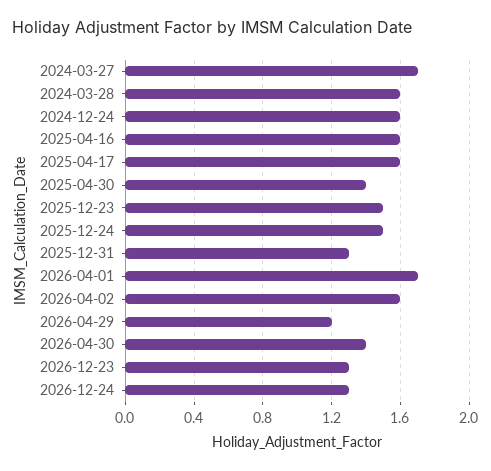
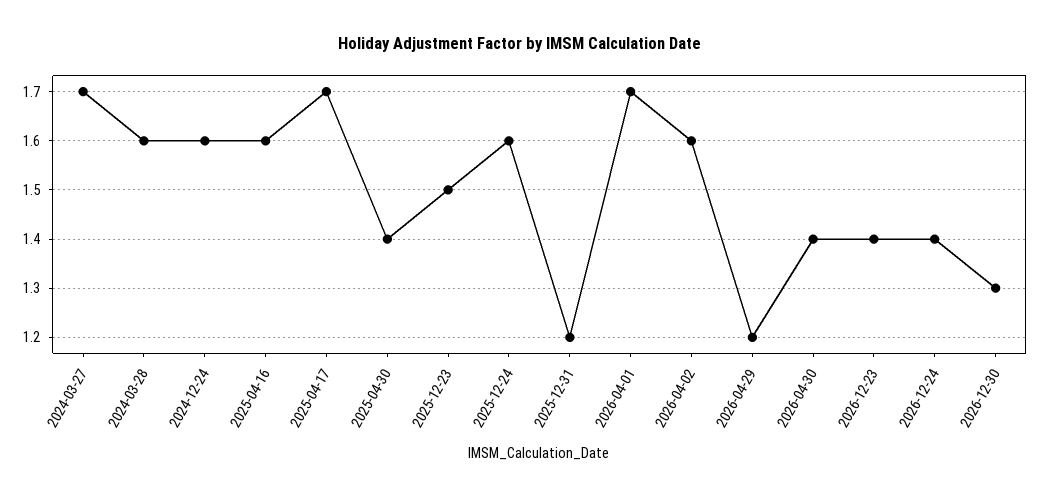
2025-04-17: 1.6 -> 1.7
2025-12-24: 1.5 -> 1.6
2025-12-31: 1.3 -> 1.2
2026-12-23: 1.3 -> 1.4
2026-12-24: 1.3 -> 1.4
2026-12-30: none -> 1.3

